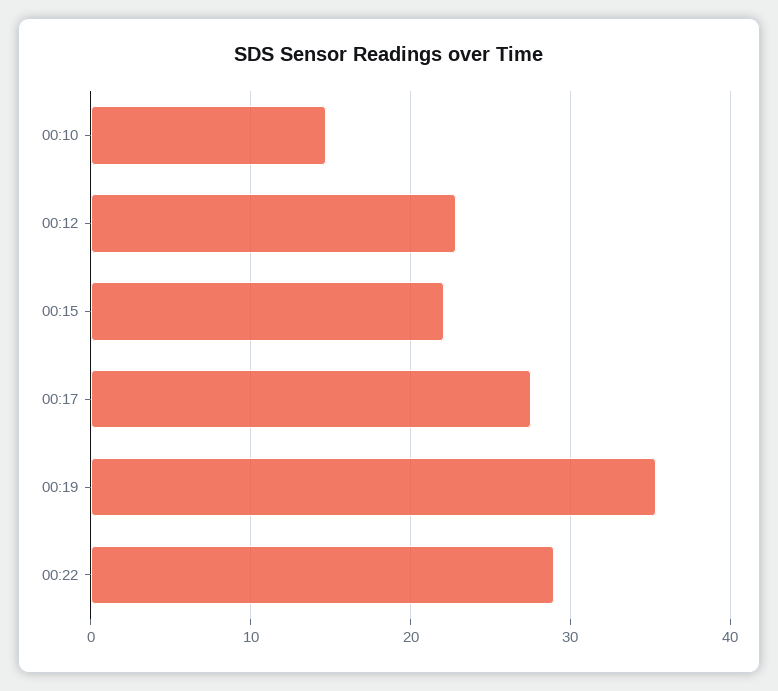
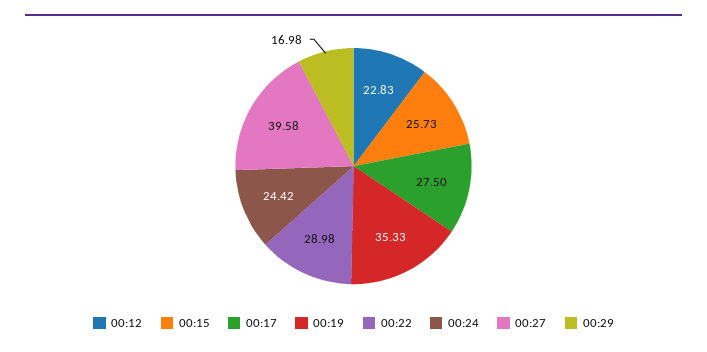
00:10: 15 -> none
00:15: 22 -> 25.73
00:24: none -> 24.42
00:27: none -> 39.58
00:29: none -> 16.98

